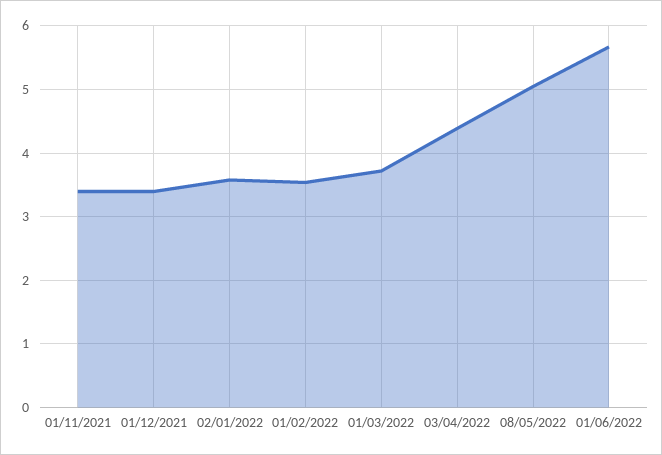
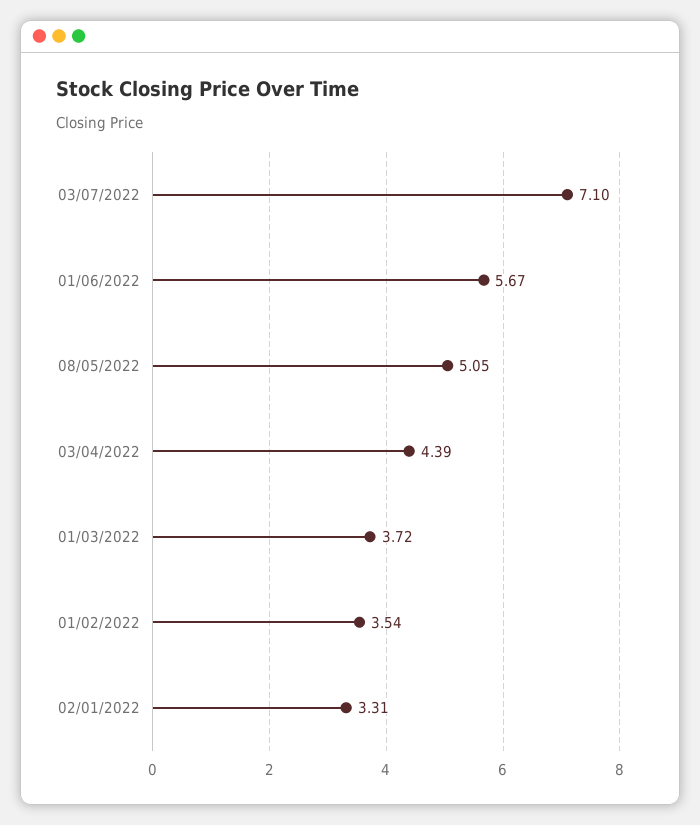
01/11/2021: 3.4 -> none
01/12/2021: 3.4 -> none
02/01/2022: 3.6 -> 3.31
03/07/2022: none -> 7.1

